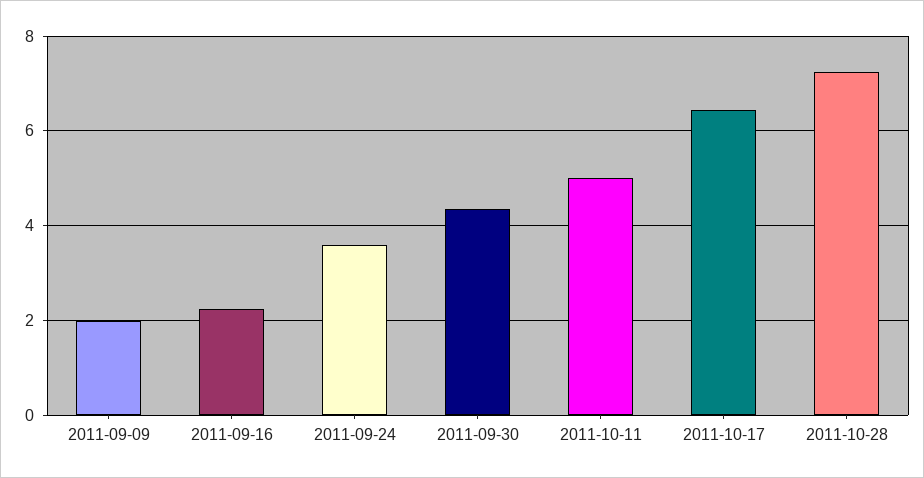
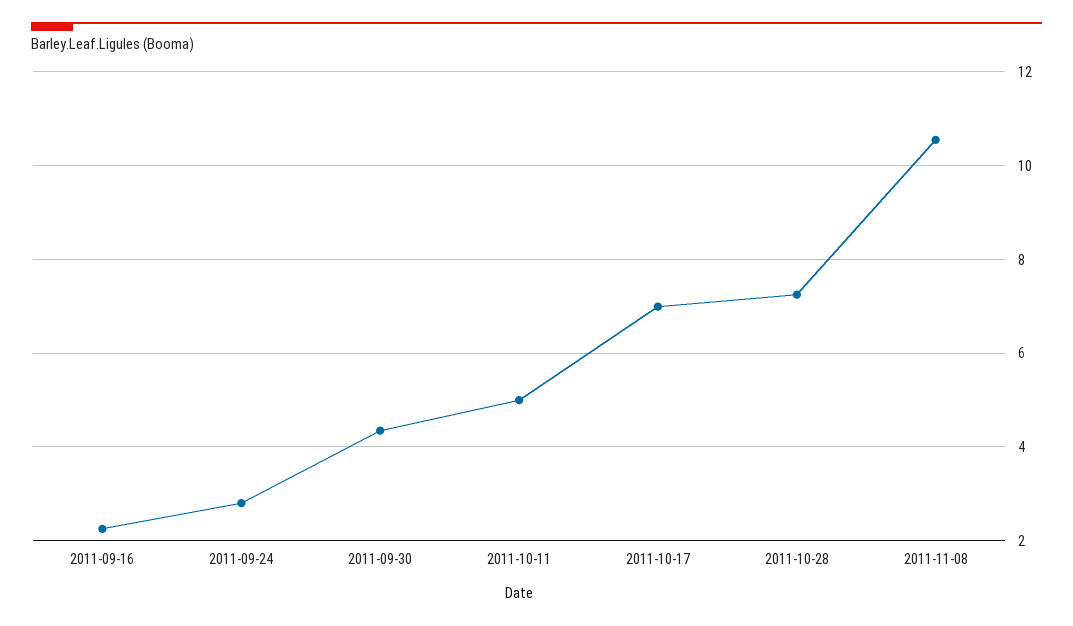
2011-09-09: 2 -> none
2011-09-24: 3.6 -> 2.8
2011-10-17: 6.4 -> 7
2011-11-08: none -> 10.6

